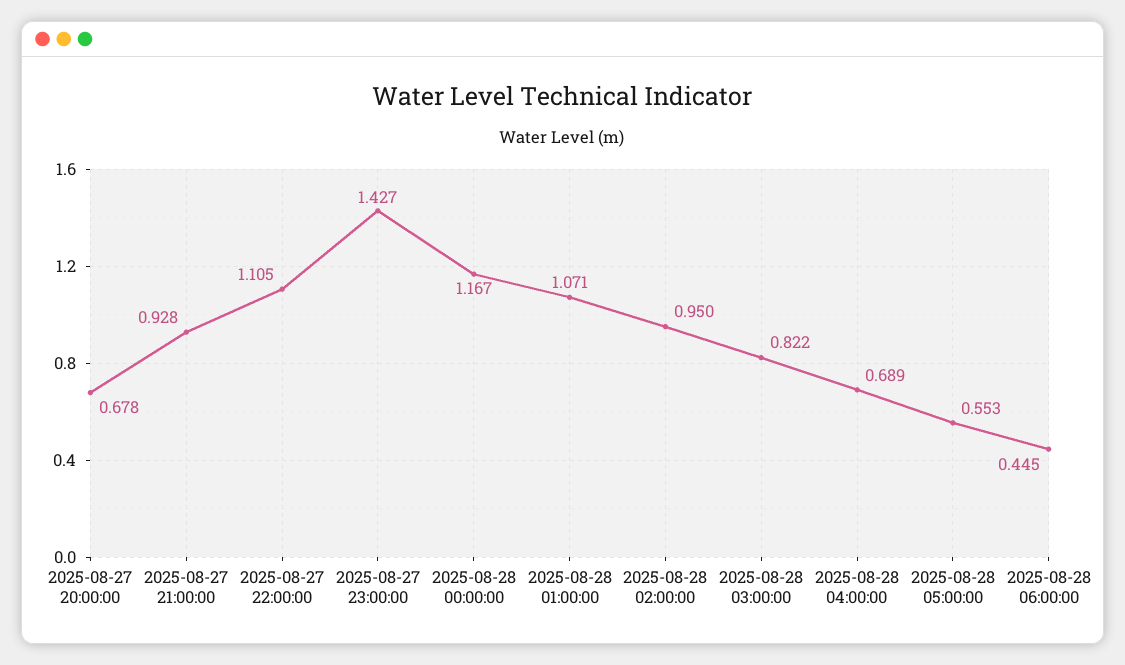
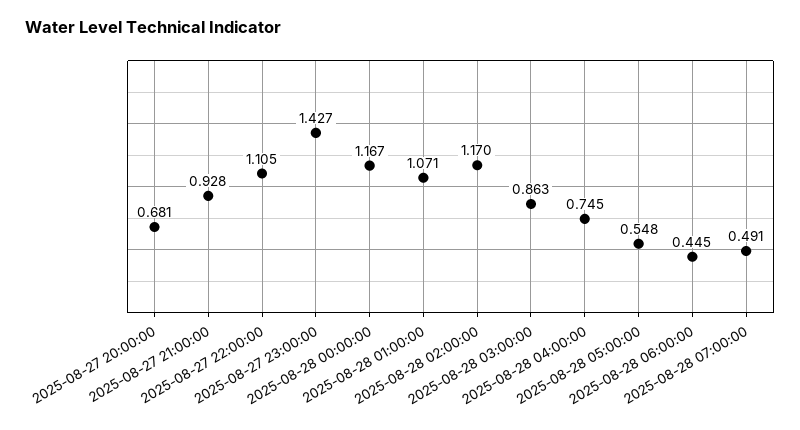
2025-08-27 20:00:00: 0.678 -> 0.681
2025-08-28 02:00:00: 0.95 -> 1.17
2025-08-28 03:00:00: 0.822 -> 0.863
2025-08-28 04:00:00: 0.689 -> 0.745
2025-08-28 05:00:00: 0.553 -> 0.548
2025-08-28 07:00:00: none -> 0.491

